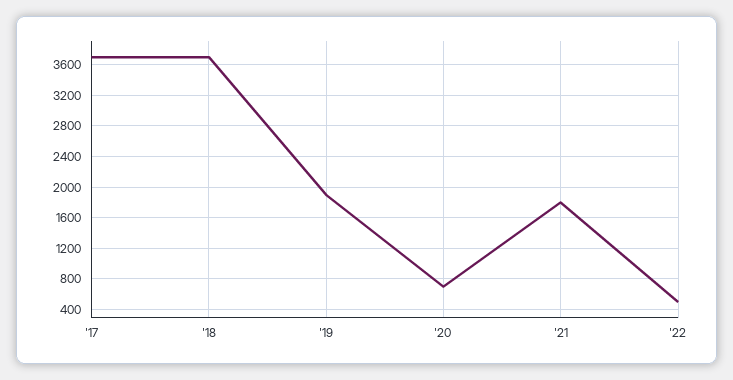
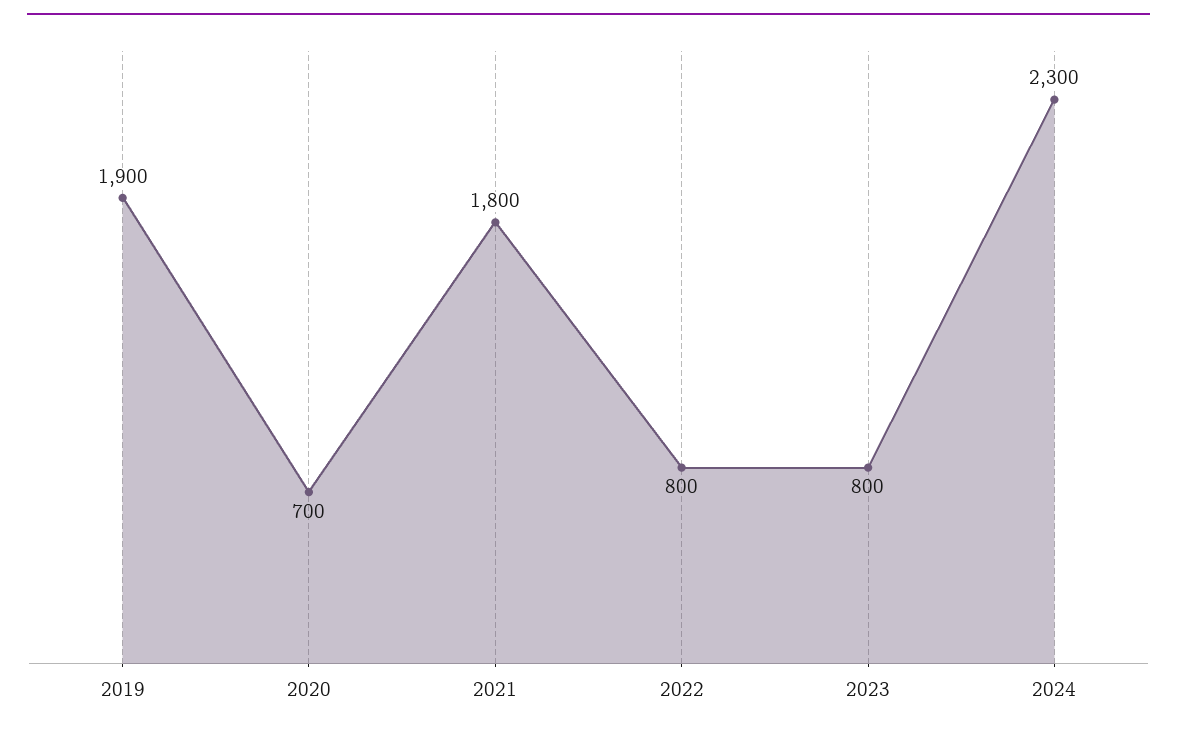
'17: 3700 -> none
'18: 3700 -> none
'22: 500 -> 800
2023: none -> 800
2024: none -> 2300

